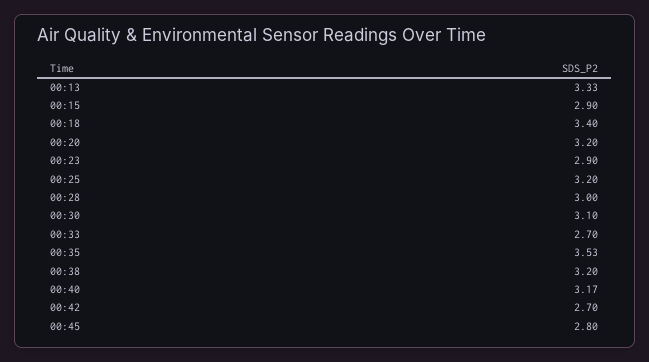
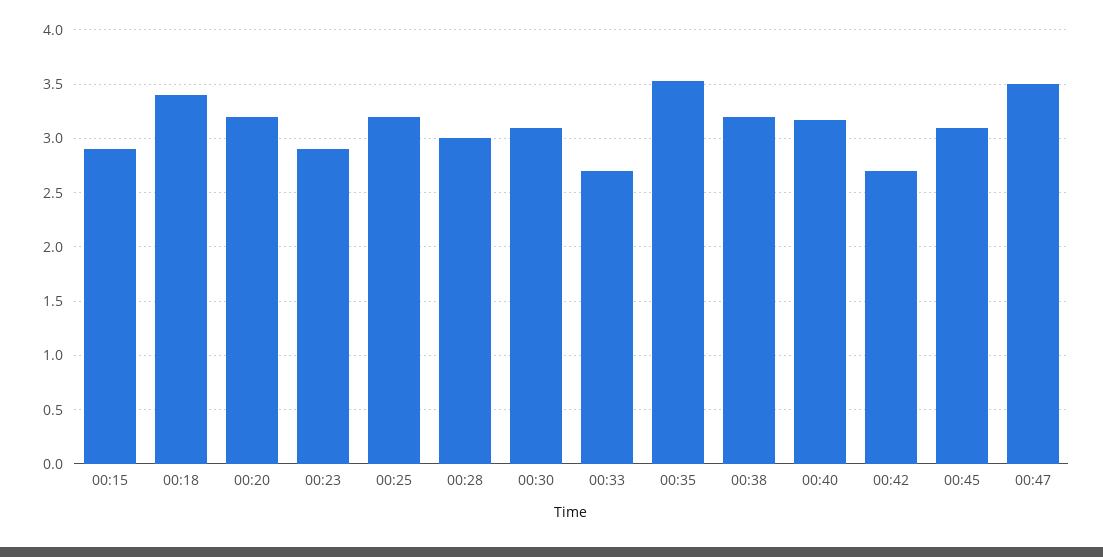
00:13: 3.33 -> none
00:45: 2.8 -> 3.1
00:47: none -> 3.5

